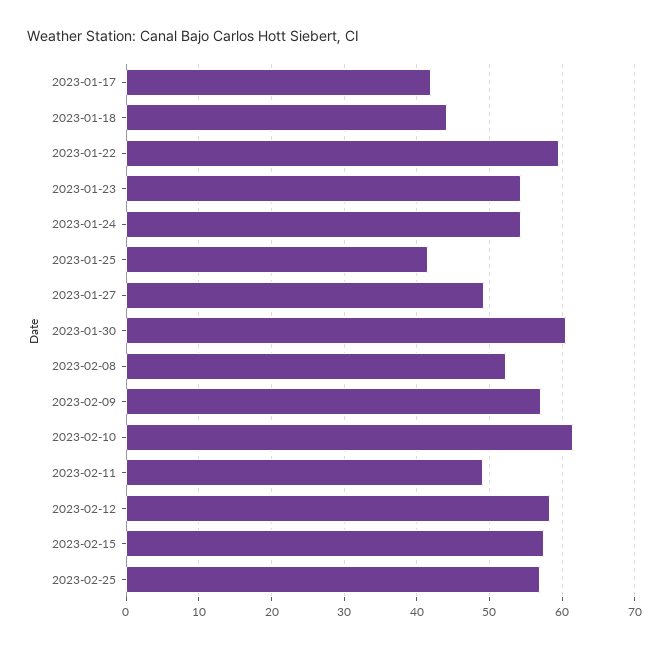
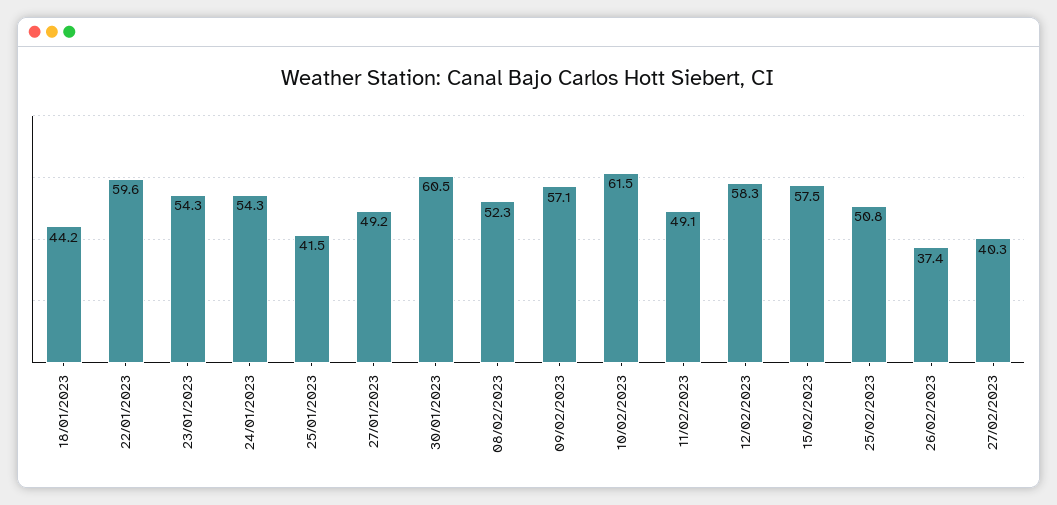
2023-01-17: 42 -> none
2023-02-25: 57 -> 50.8
26/02/2023: none -> 37.4
27/02/2023: none -> 40.3

